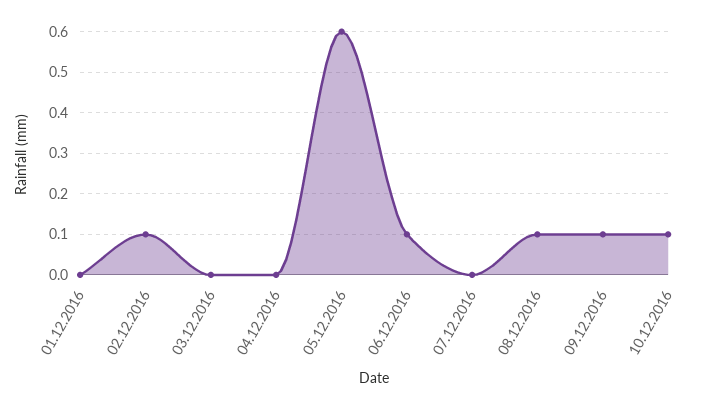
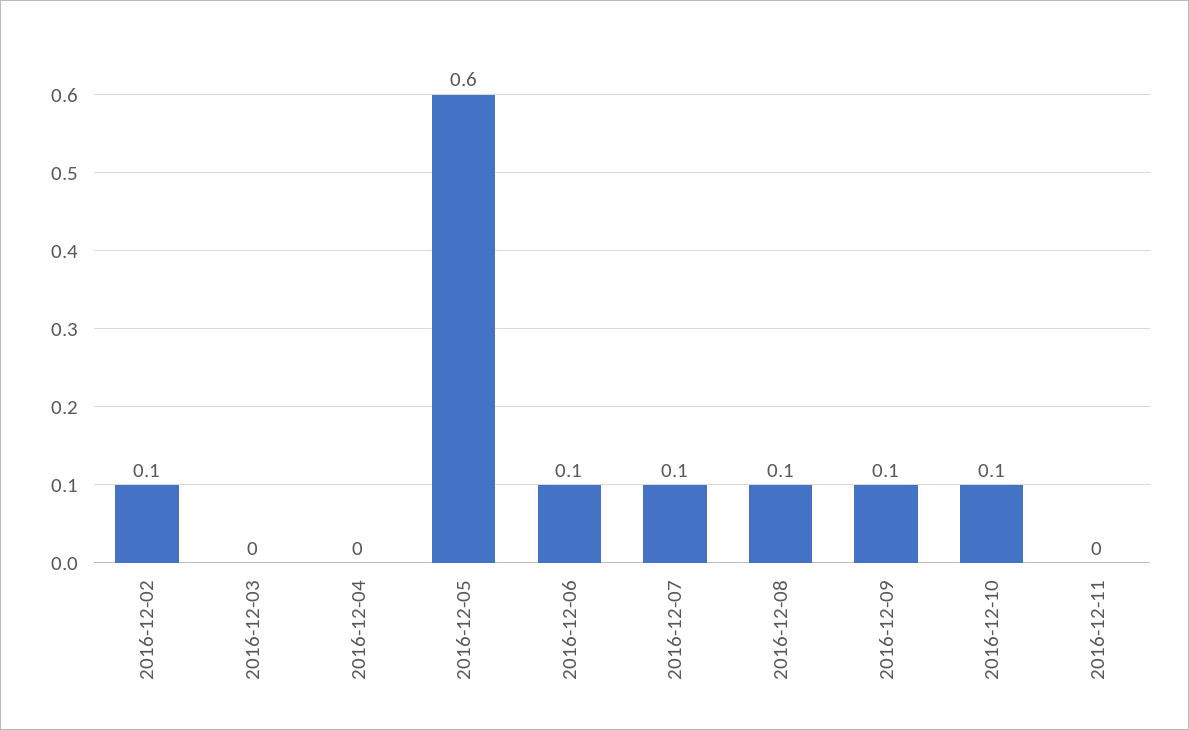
01.12.2016: 0 -> none
07.12.2016: 0 -> 0.1
2016-12-11: none -> 0

